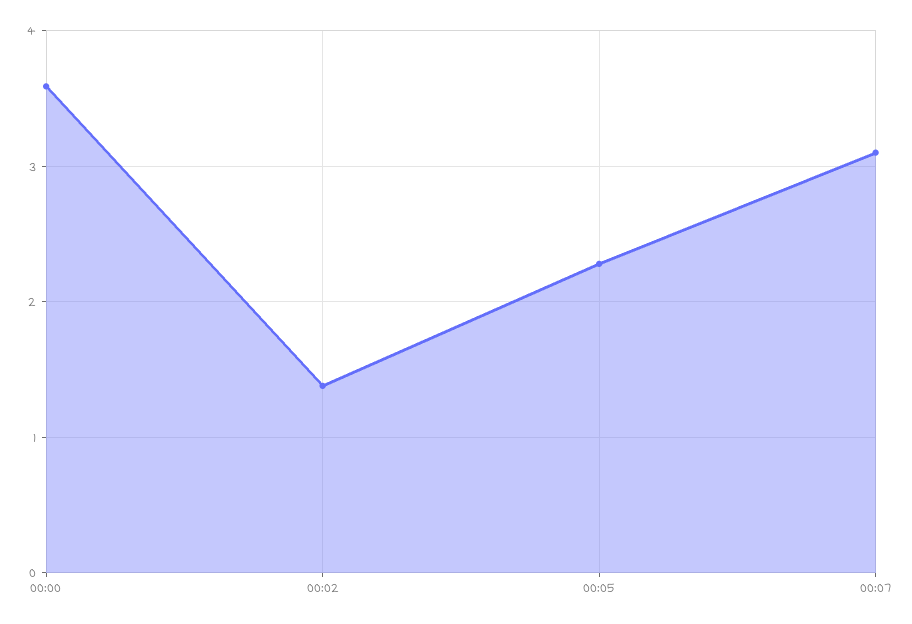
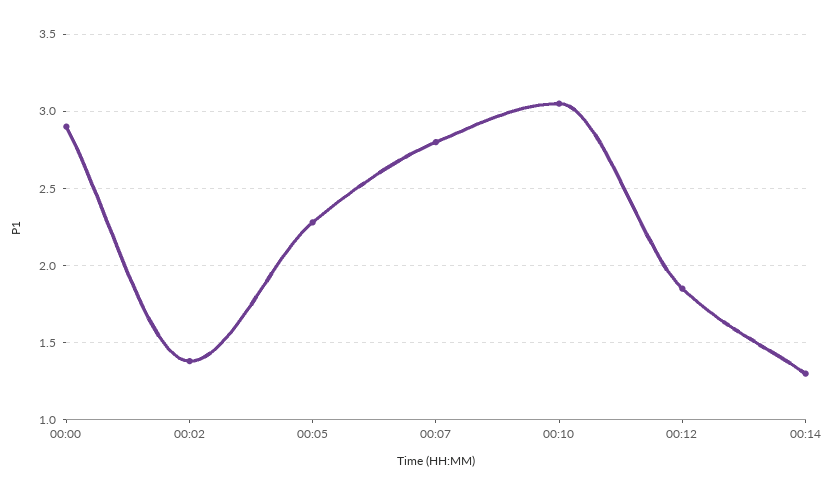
00:00: 3.6 -> 2.9
00:07: 3.1 -> 2.8
00:10: none -> 3.05
00:12: none -> 1.85
00:14: none -> 1.3

